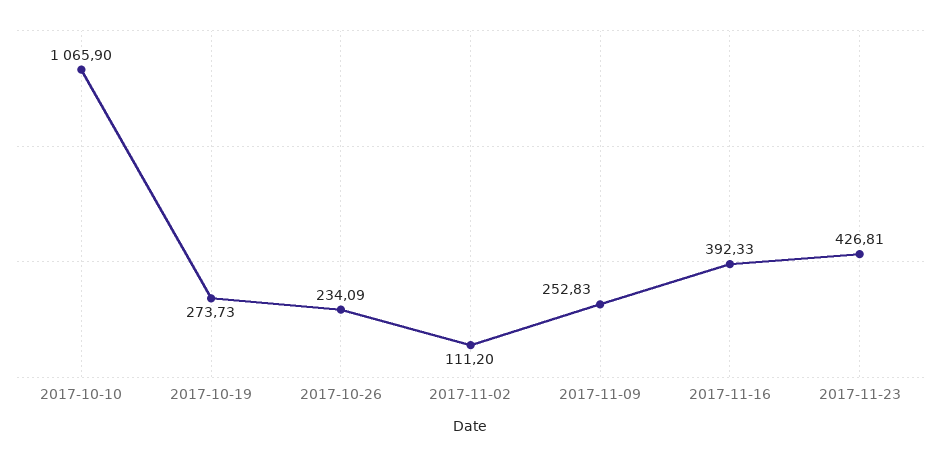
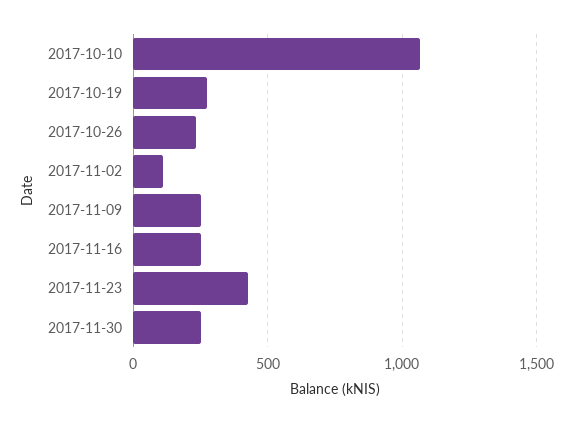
2017-11-16: 392.33 -> 250
2017-11-30: none -> 250

